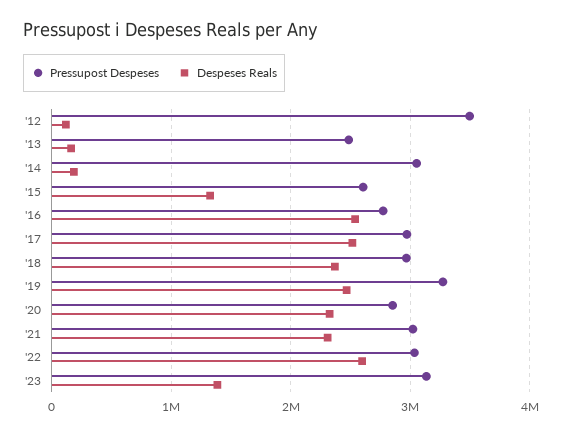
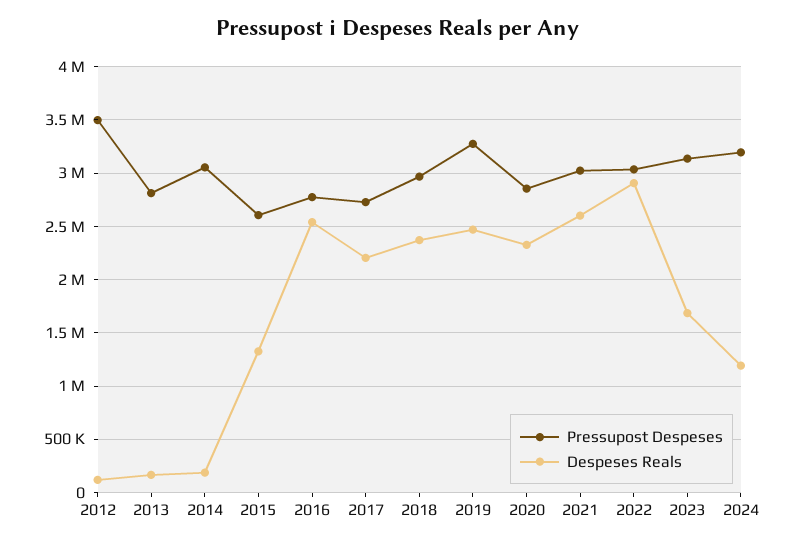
Pressupost Despeses, '13: 2500000 -> 2800000
Pressupost Despeses, '17: 3000000 -> 2700000
Despeses Reals, '17: 2500000 -> 2200000
Despeses Reals, '21: 2300000 -> 2600000
Despeses Reals, '22: 2600000 -> 2900000
Despeses Reals, '23: 1400000 -> 1700000
Pressupost Despeses, 2024: none -> 3200000
Despeses Reals, 2024: none -> 1200000

